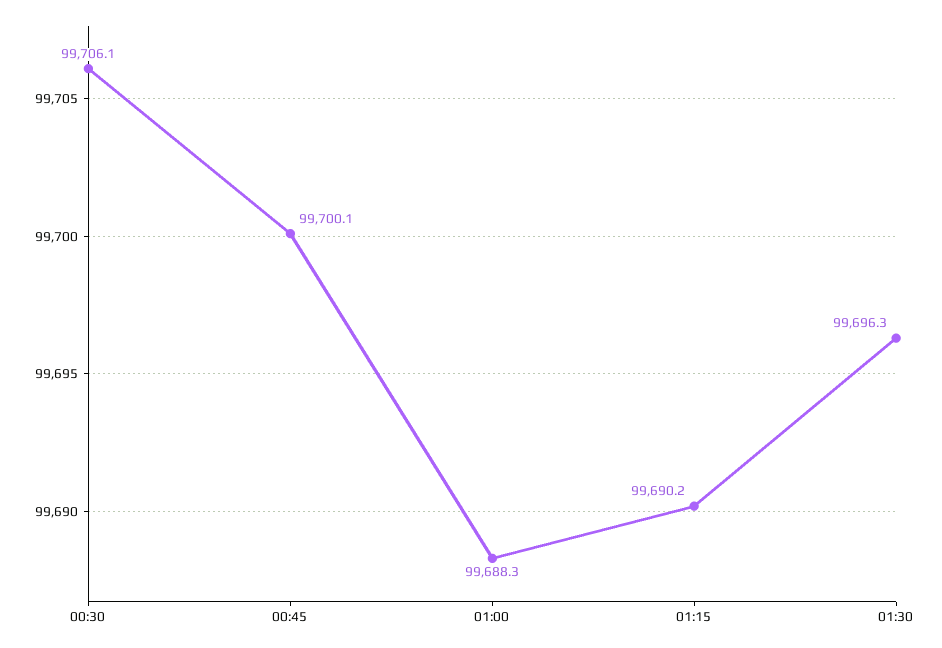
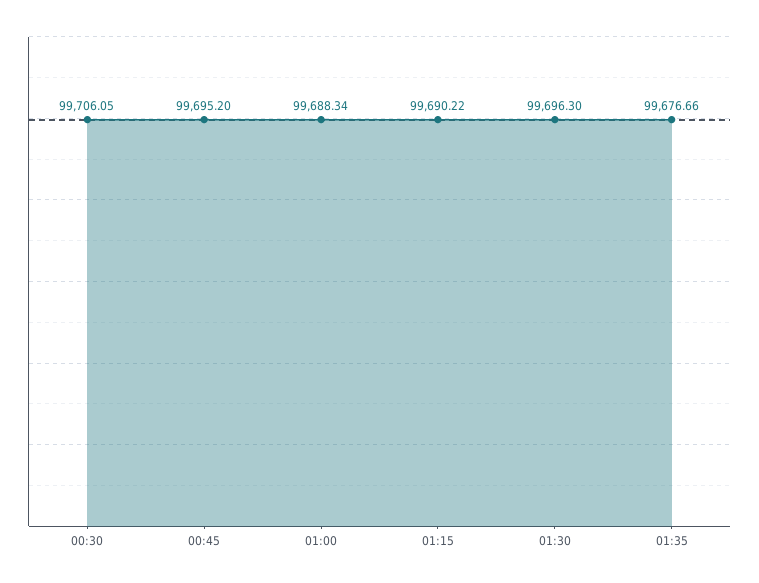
00:45: 99700.1 -> 99695.2
01:35: none -> 99676.66

